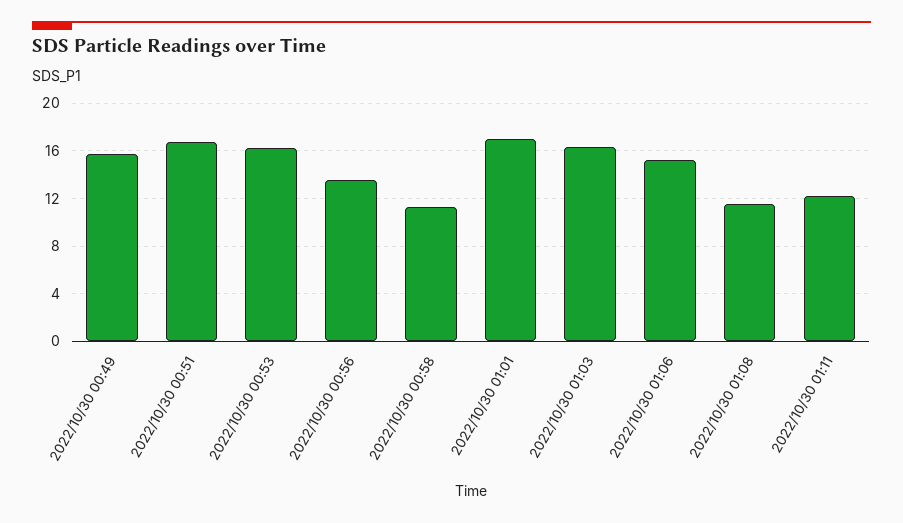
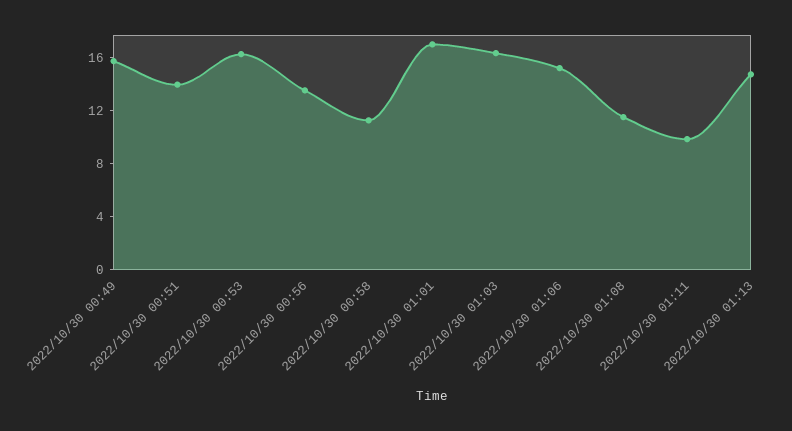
2022/10/30 00:51: 17 -> 14
2022/10/30 01:11: 12 -> 10
2022/10/30 01:13: none -> 15

